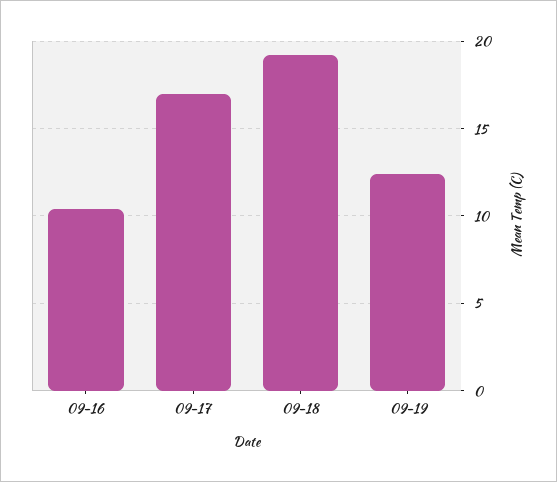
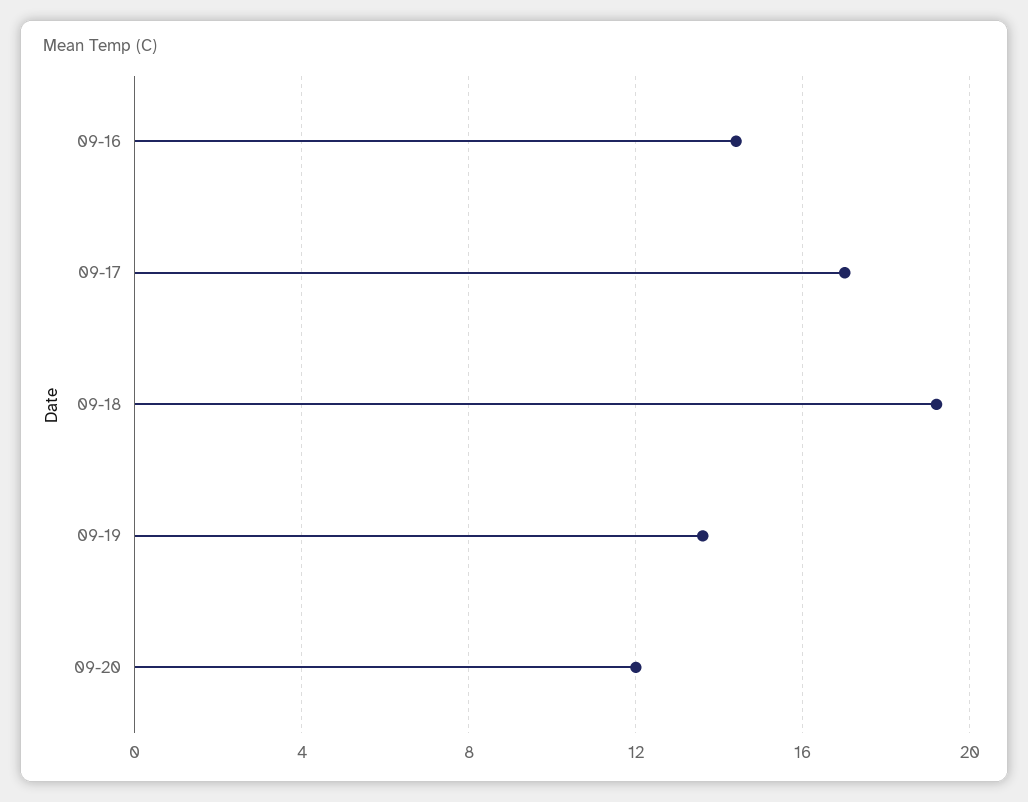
09-16: 10.5 -> 14.5
09-19: 12.5 -> 13.5
09-20: none -> 12

